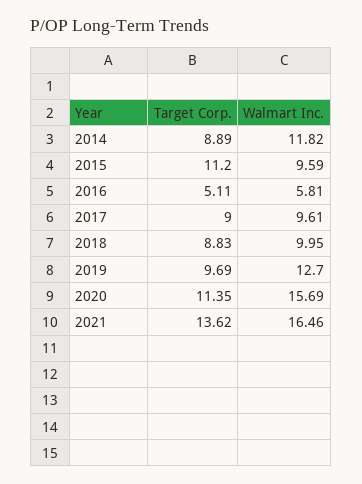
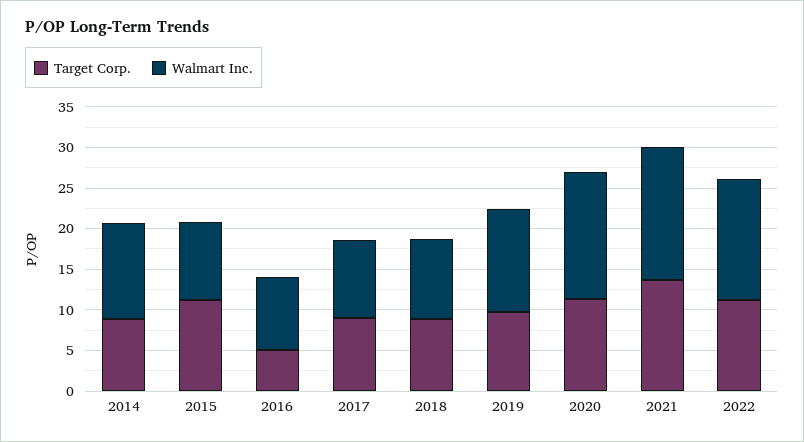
Walmart Inc., 2016: 5.81 -> 9
Target Corp., 2022: none -> 11
Walmart Inc., 2022: none -> 15

